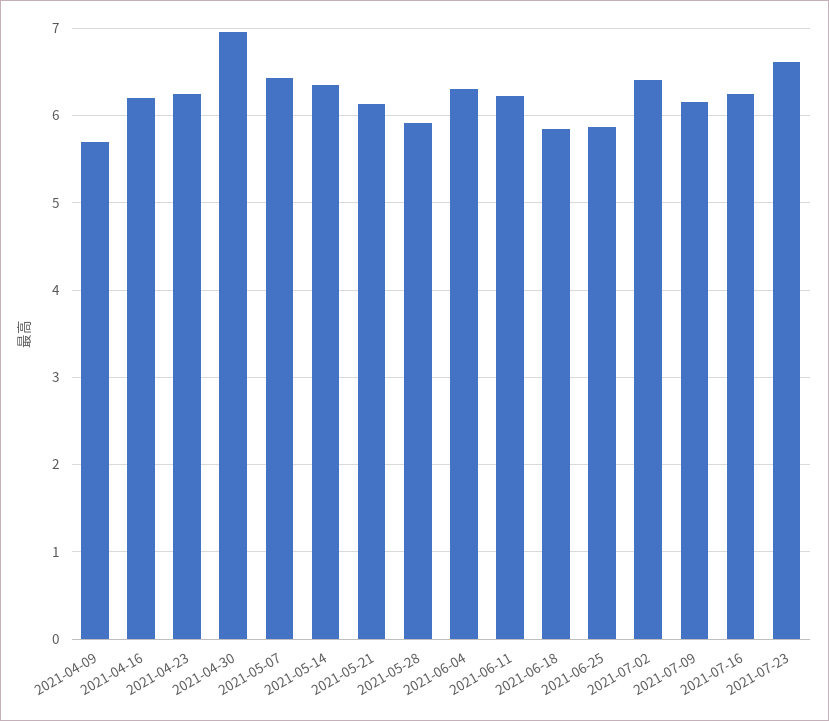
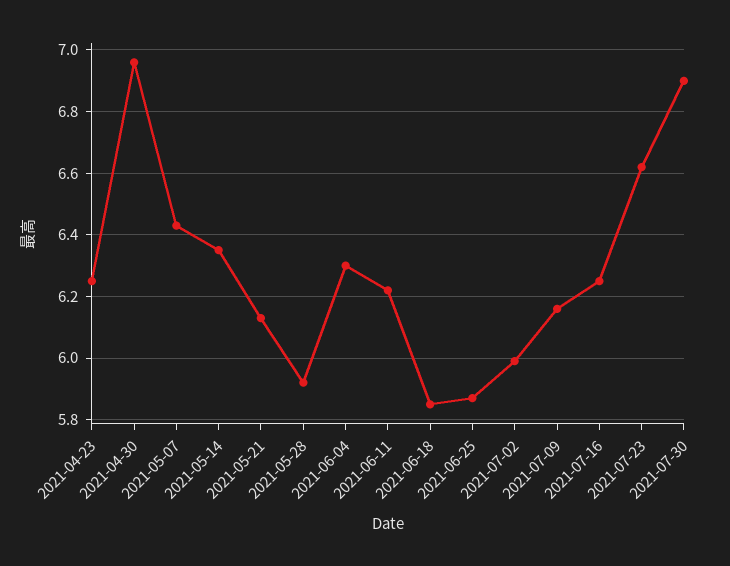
2021-04-09: 5.7 -> none
2021-04-16: 6.2 -> none
2021-07-02: 6.4 -> 6
2021-07-30: none -> 6.9

